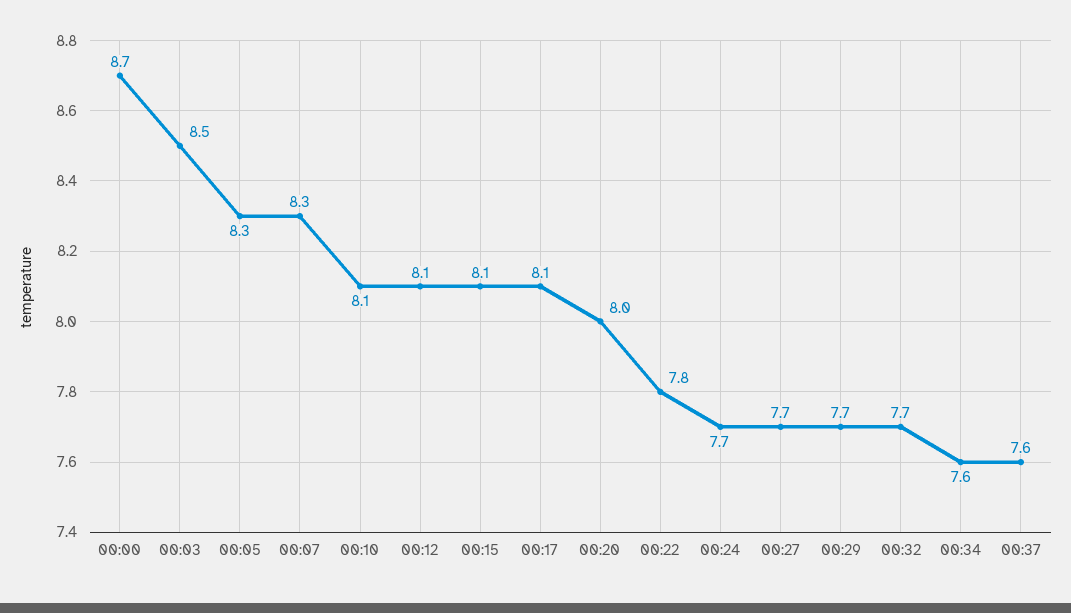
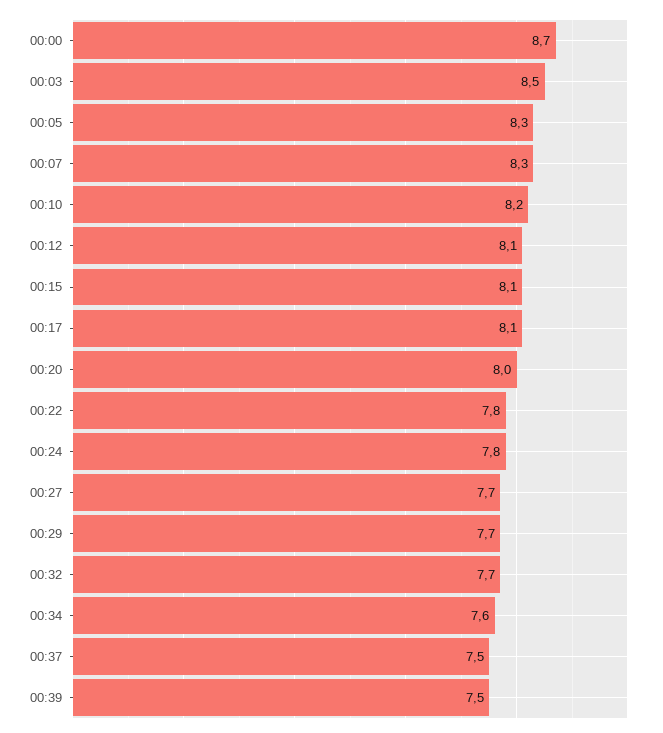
00:10: 8.1 -> 8.2
00:24: 7.7 -> 7.8
00:37: 7.6 -> 7.5
00:39: none -> 7.5

